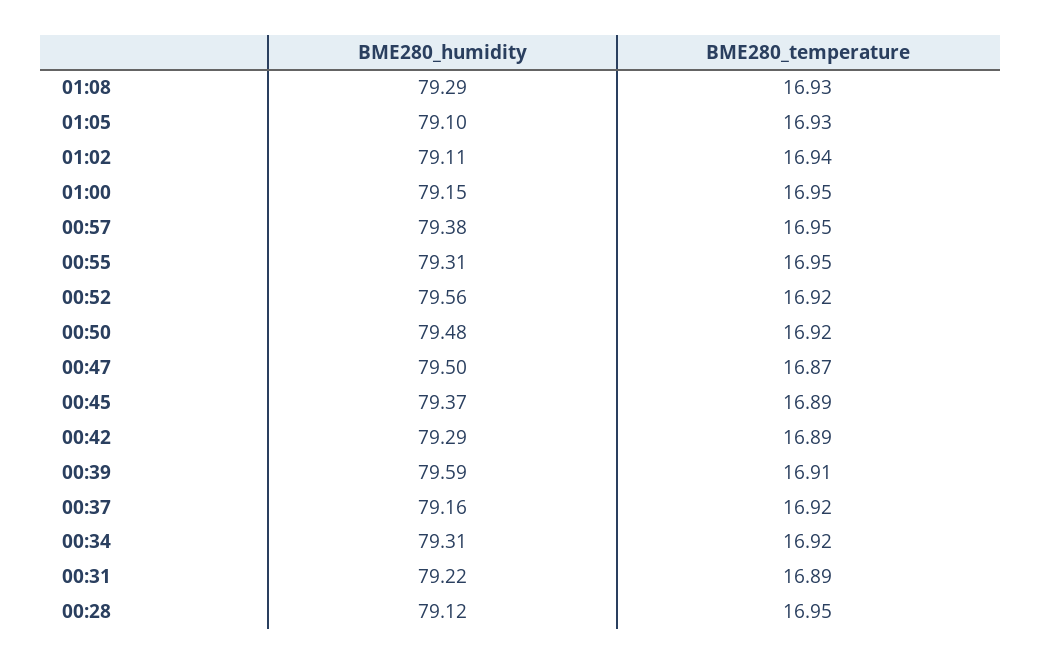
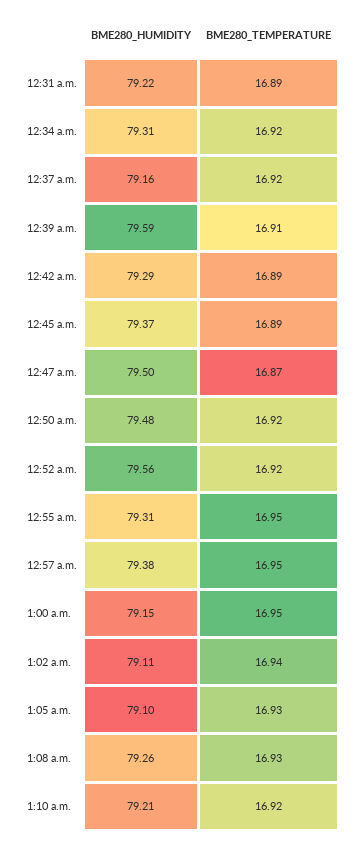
BME280_humidity, 01:08: 79.29 -> 79.26
BME280_humidity, 00:28: 79.12 -> none
BME280_temperature, 00:28: 16.95 -> none
BME280_humidity, 1:10 a.m.: none -> 79.21
BME280_temperature, 1:10 a.m.: none -> 16.92

